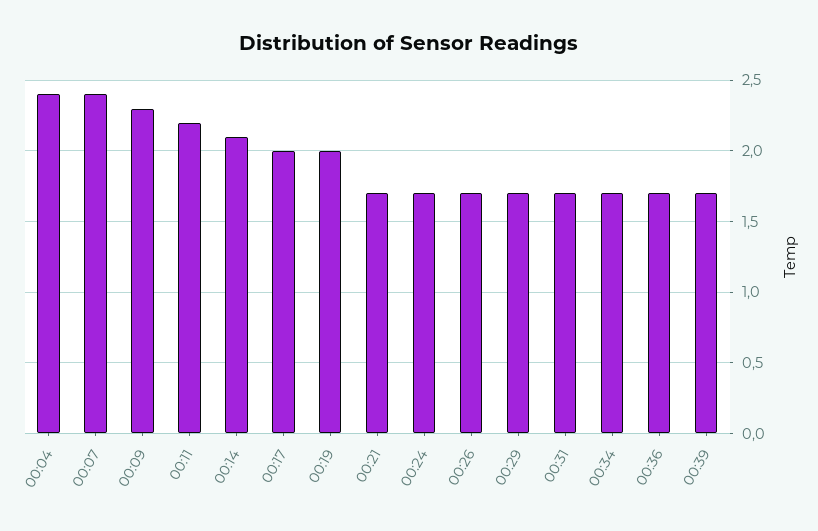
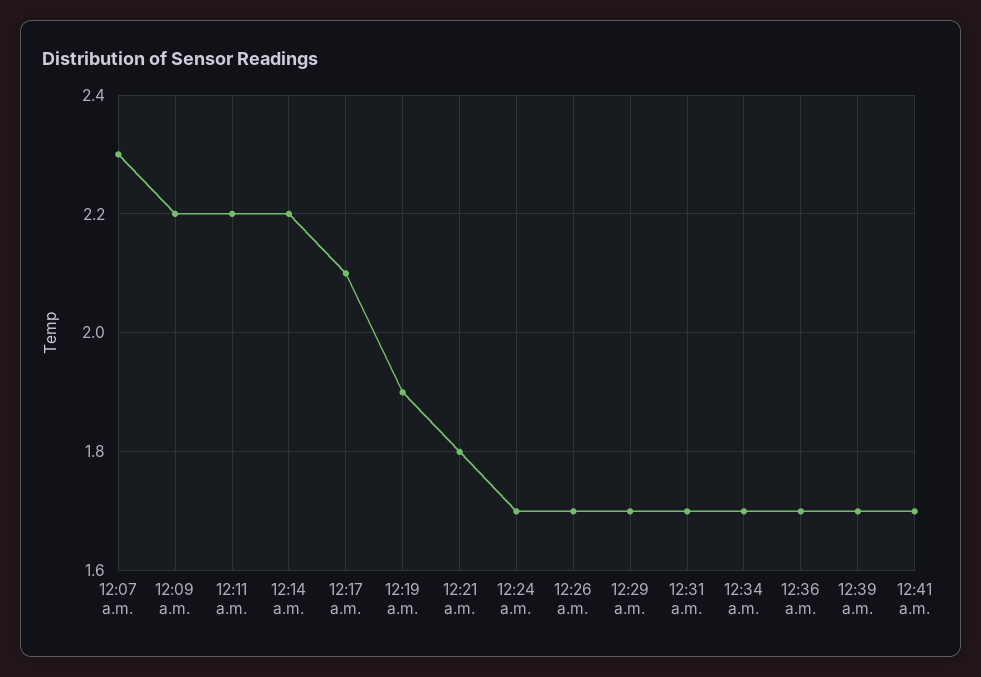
00:04: 2.4 -> none
00:07: 2.4 -> 2.3
00:09: 2.3 -> 2.2
00:14: 2.1 -> 2.2
00:17: 2 -> 2.1
00:19: 2 -> 1.9
00:21: 1.7 -> 1.8
12:41 a.m.: none -> 1.7

